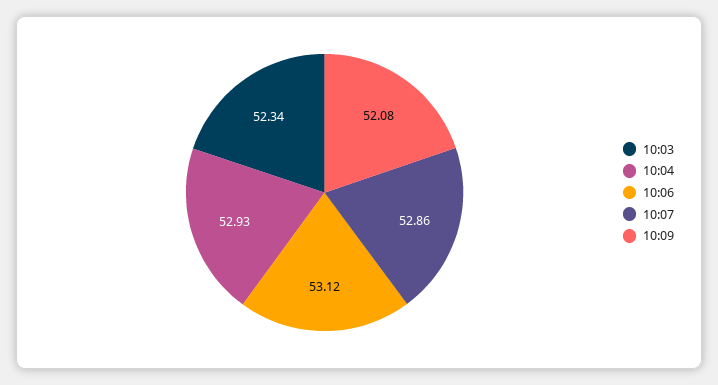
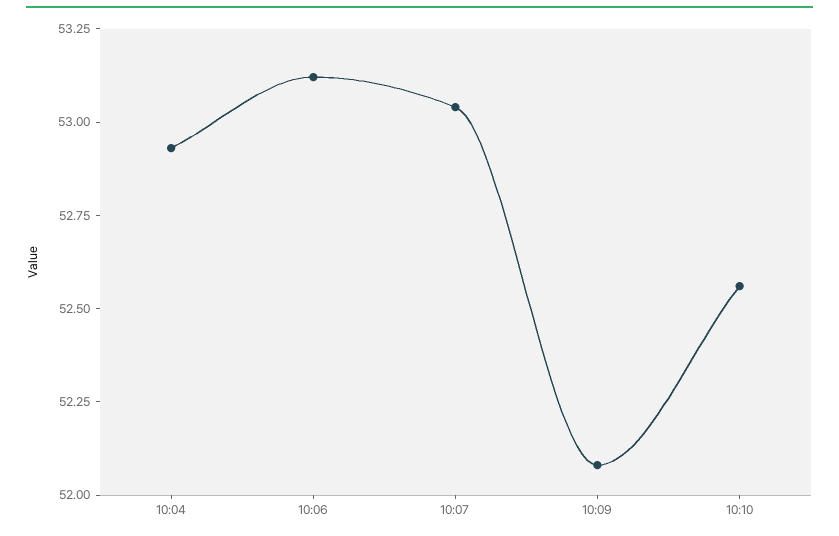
10:03: 52.34 -> none
10:07: 52.86 -> 53.05
10:10: none -> 52.55

